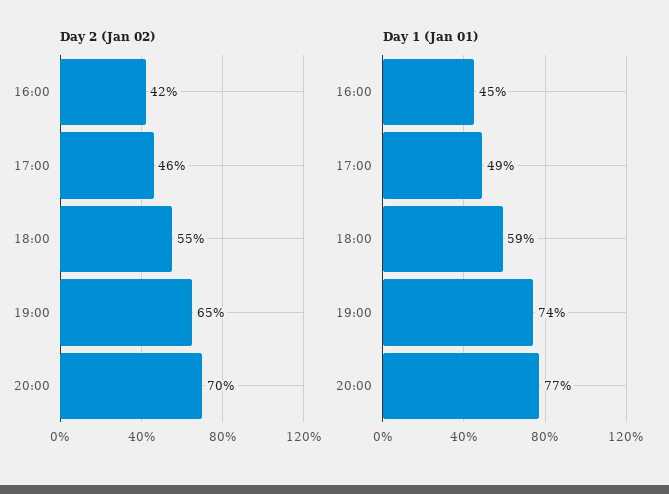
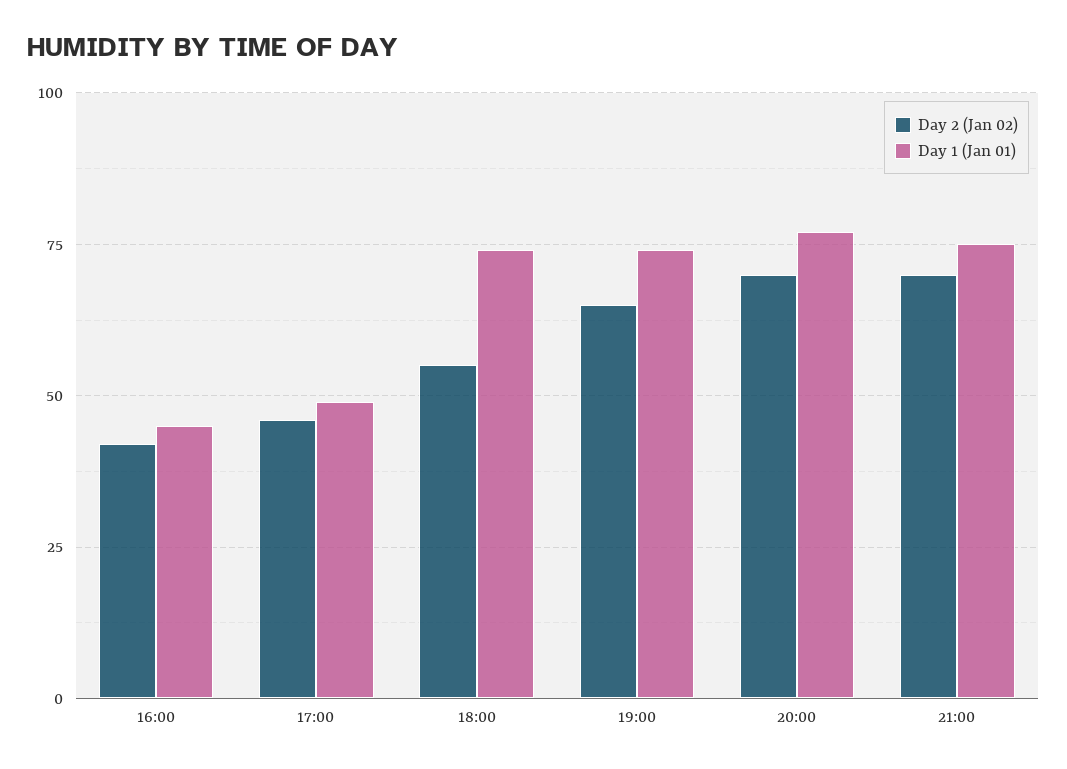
Day 1 (Jan 01), 18:00: 59 -> 75
Day 2 (Jan 02), 21:00: none -> 70
Day 1 (Jan 01), 21:00: none -> 75

